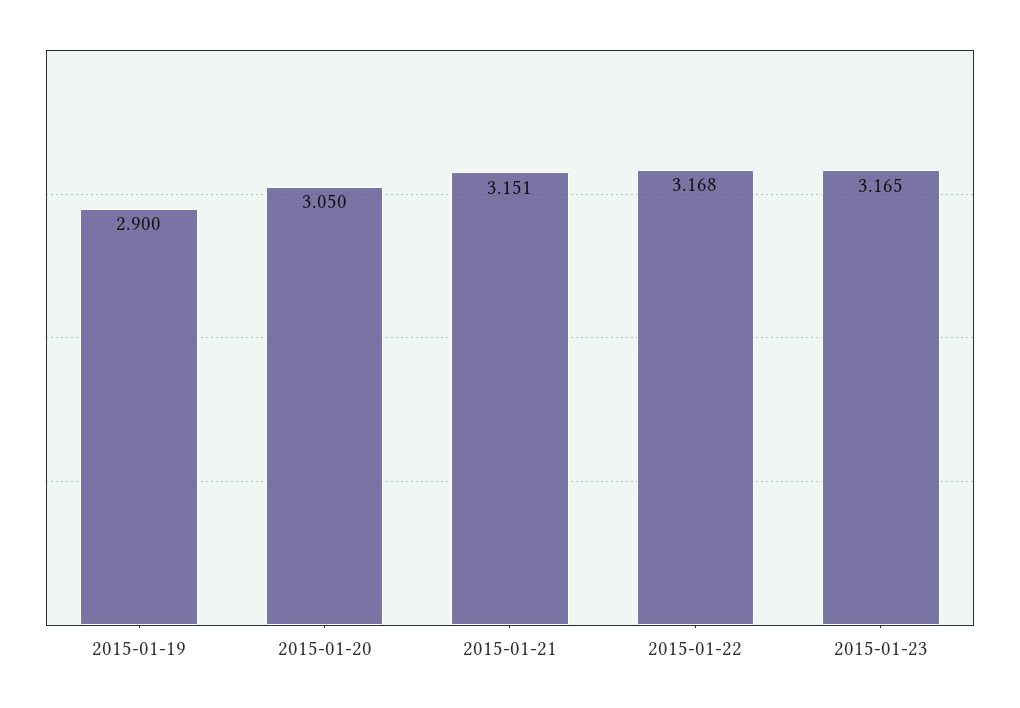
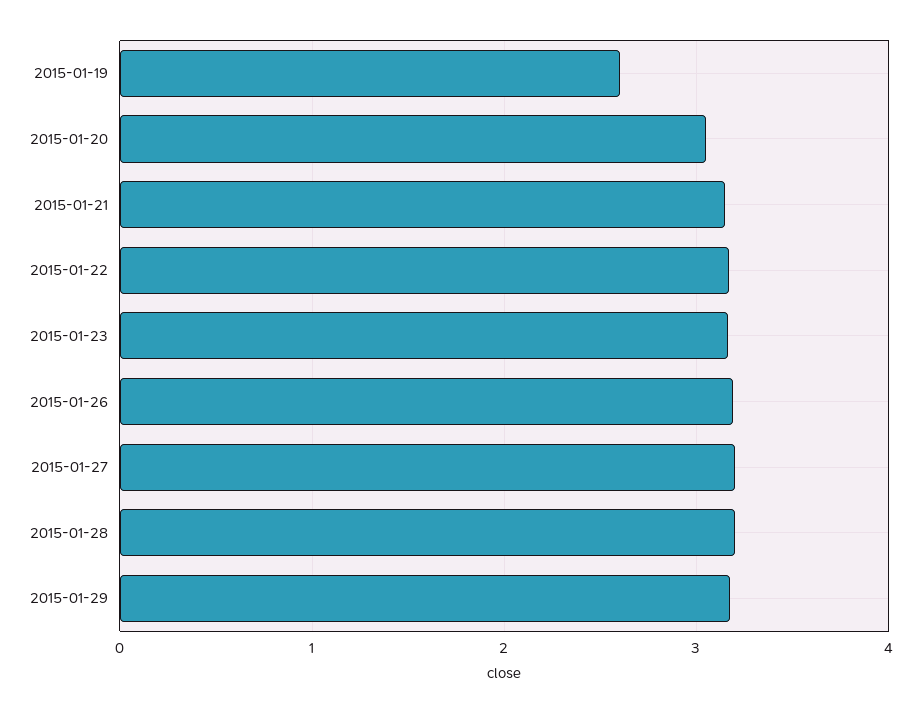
2015-01-19: 2.9 -> 2.6
2015-01-26: none -> 3.2
2015-01-27: none -> 3.2
2015-01-28: none -> 3.2
2015-01-29: none -> 3.2

